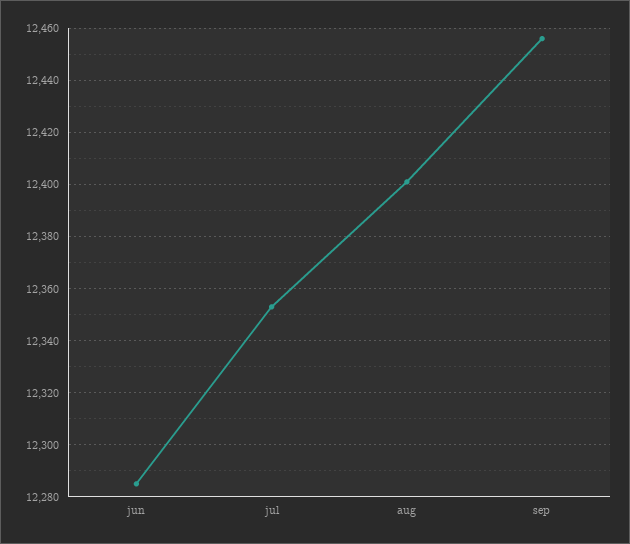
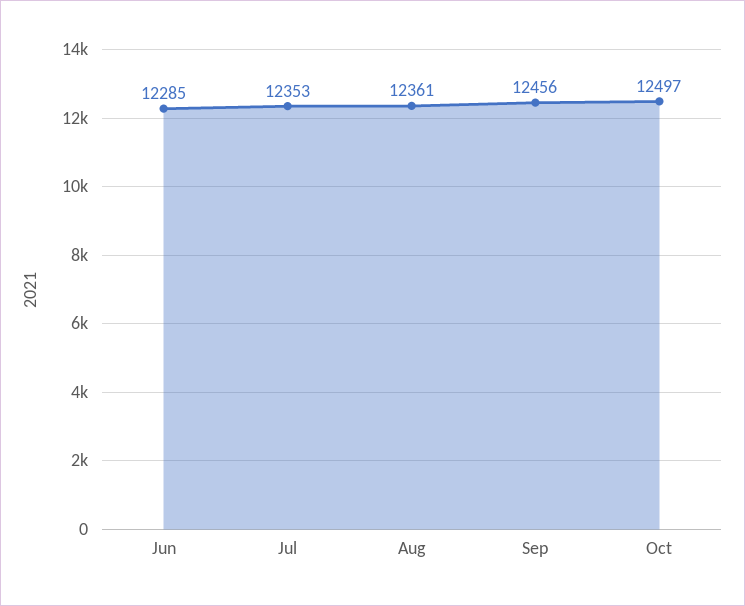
aug: 12400 -> 12361
Oct: none -> 12497

